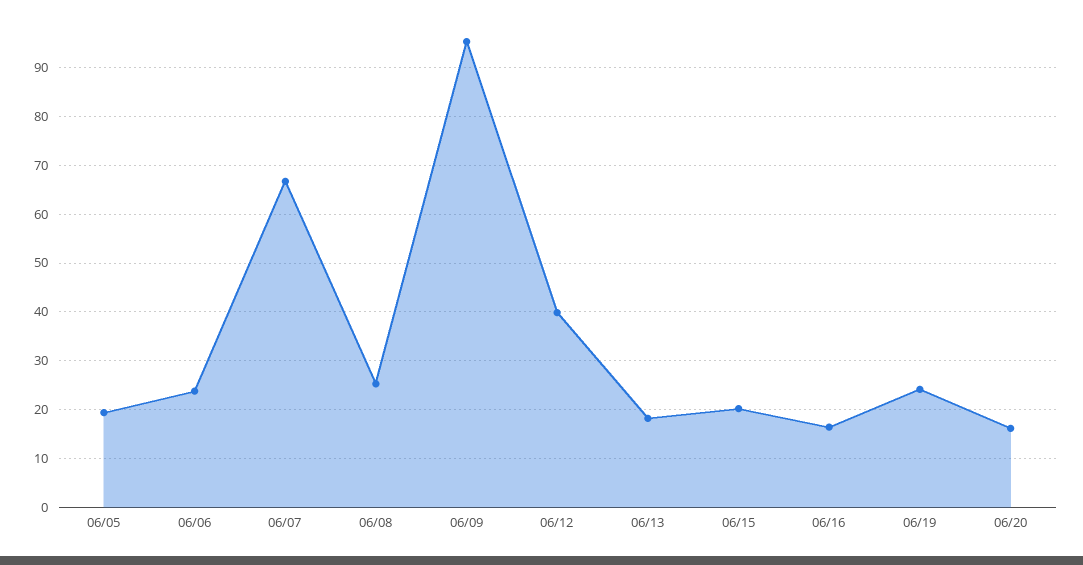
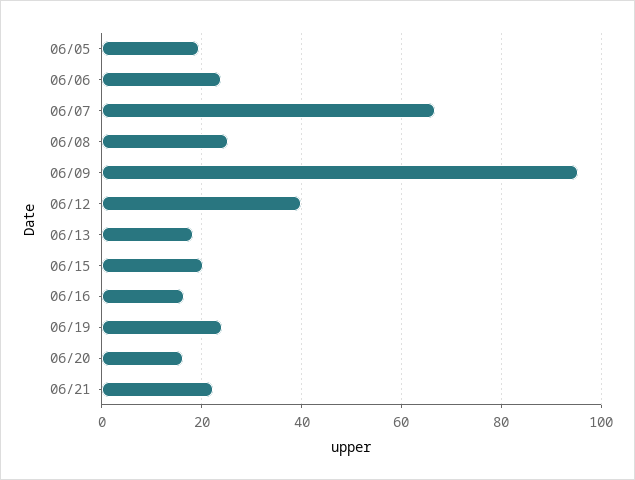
06/21: none -> 22

